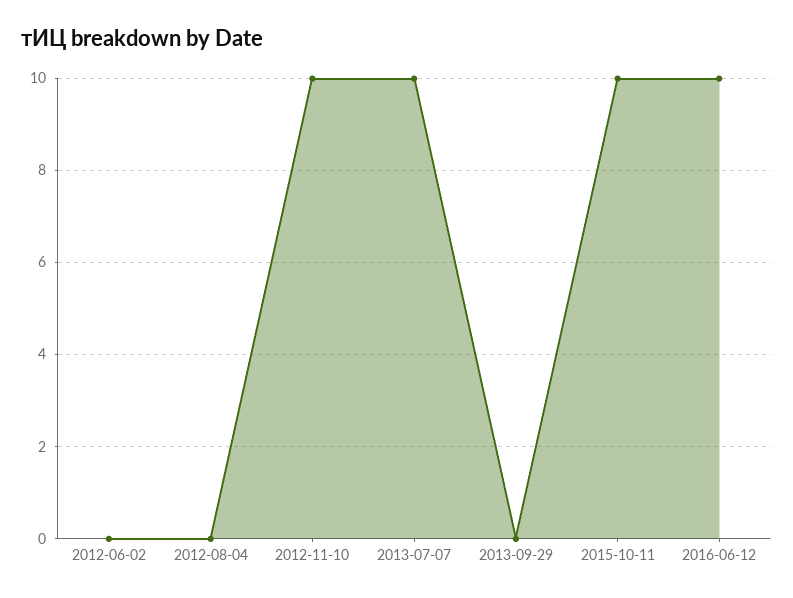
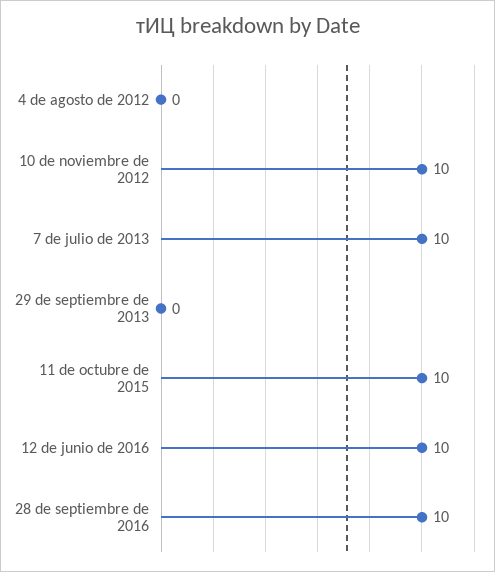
2012-06-02: 0 -> none
28 de septiembre de 2016: none -> 10

